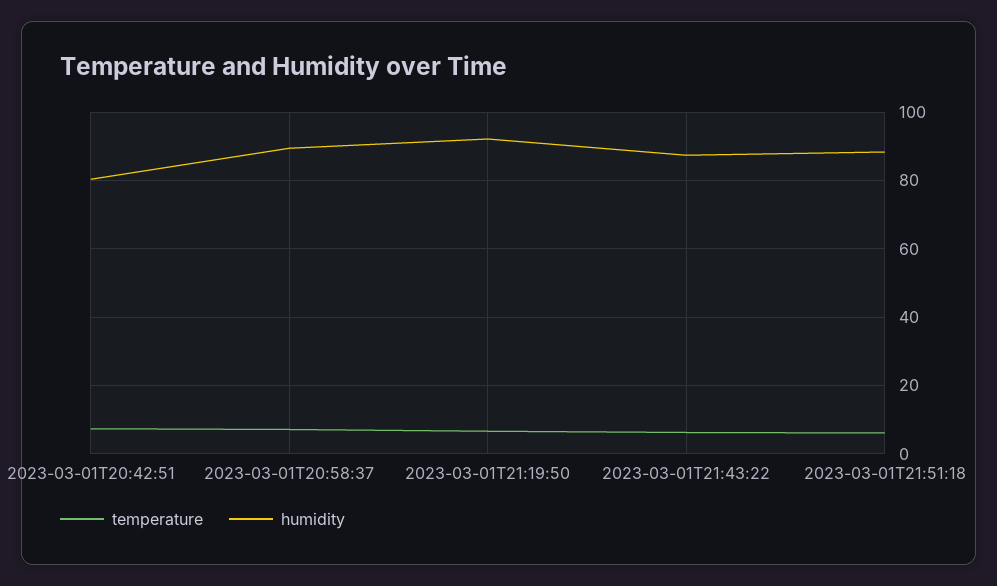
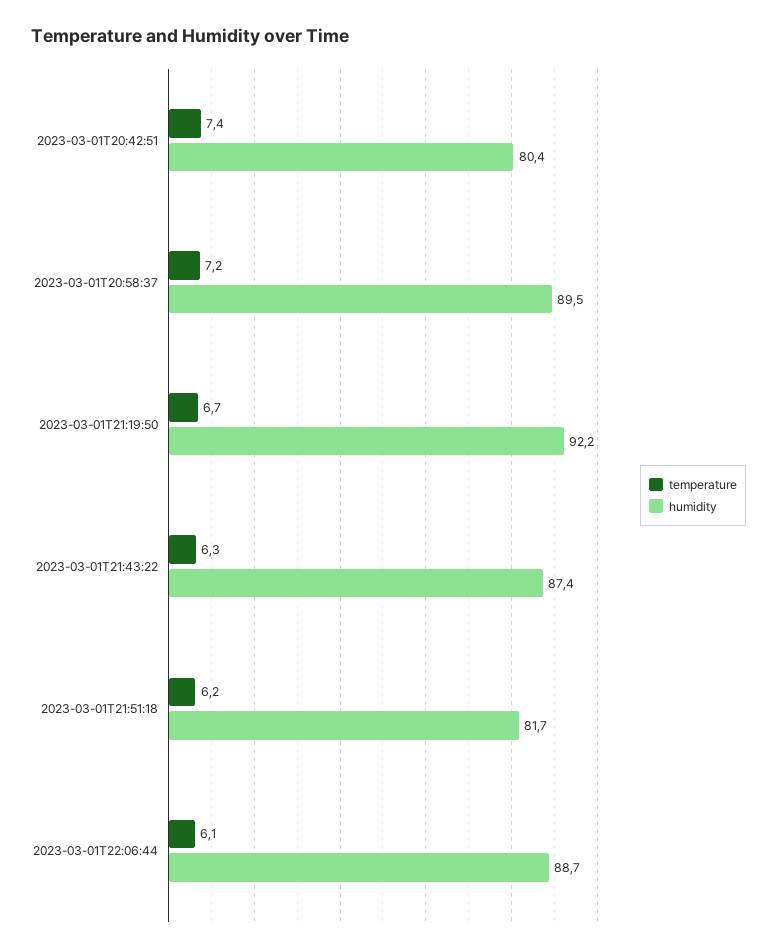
humidity, 2023-03-01T21:51:18: 88 -> 81.7
temperature, 2023-03-01T22:06:44: none -> 6.1
humidity, 2023-03-01T22:06:44: none -> 88.7

